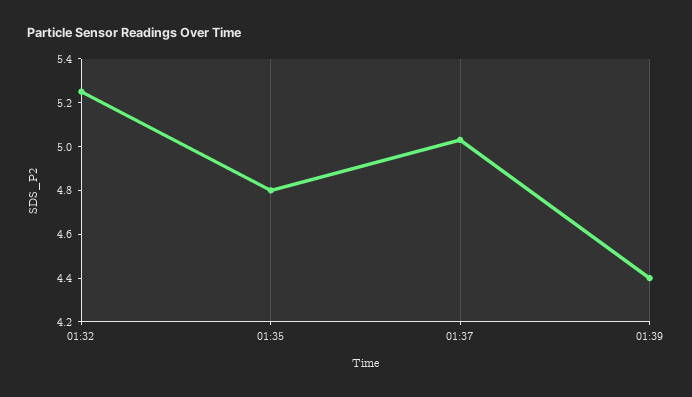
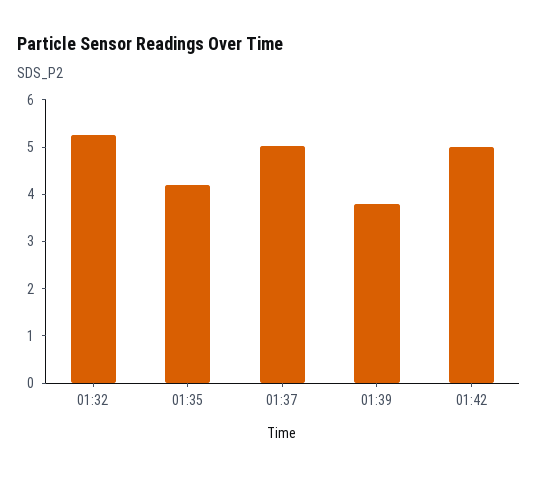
01:35: 4.8 -> 4.2
01:39: 4.4 -> 3.8
01:42: none -> 5

